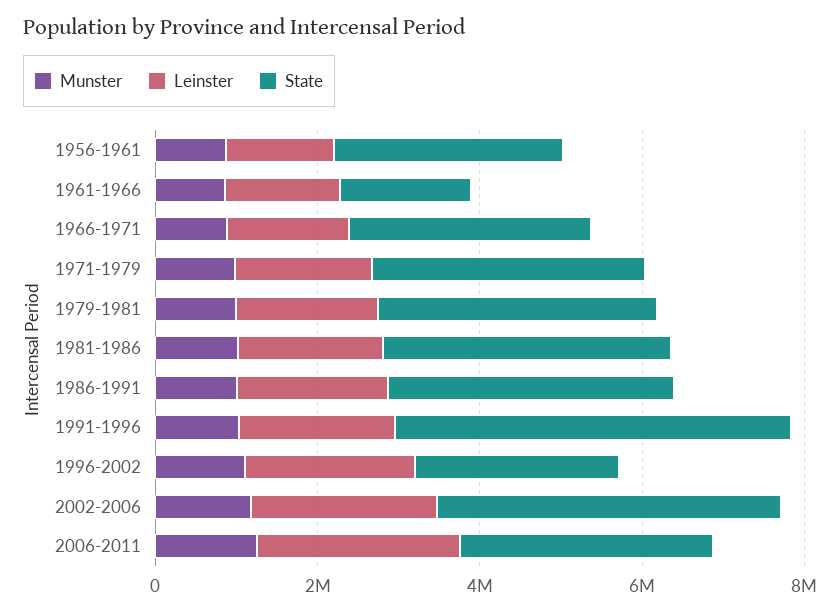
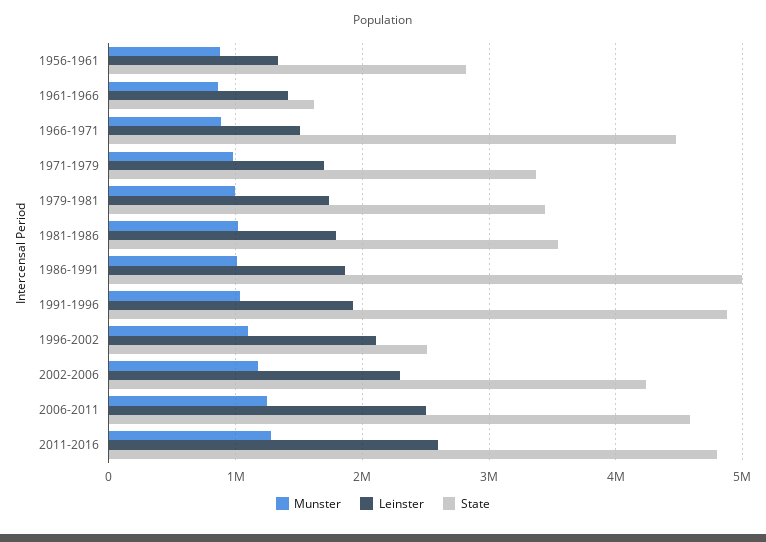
State, 1966-1971: 3000000 -> 4500000
State, 1986-1991: 3500000 -> 5000000
State, 2006-2011: 3000000 -> 4600000
Munster, 2011-2016: none -> 1300000
Leinster, 2011-2016: none -> 2600000
State, 2011-2016: none -> 4800000

